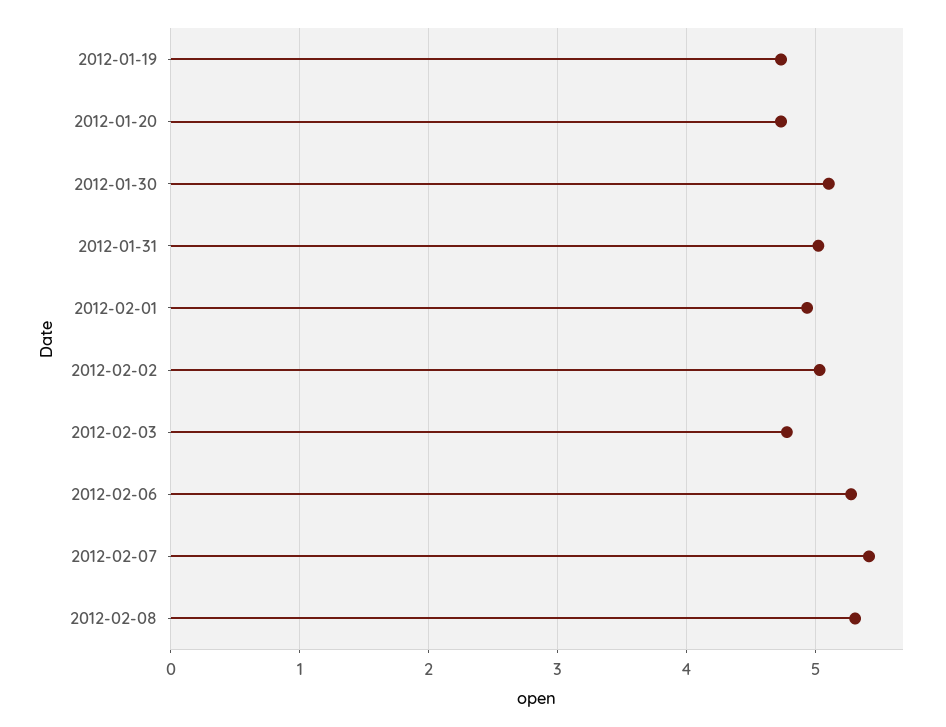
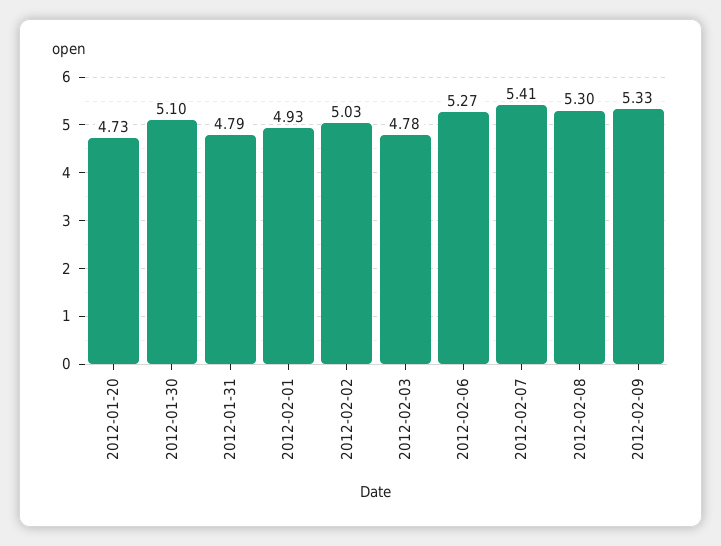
2012-01-19: 4.7 -> none
2012-01-31: 5 -> 4.79
2012-02-09: none -> 5.33

